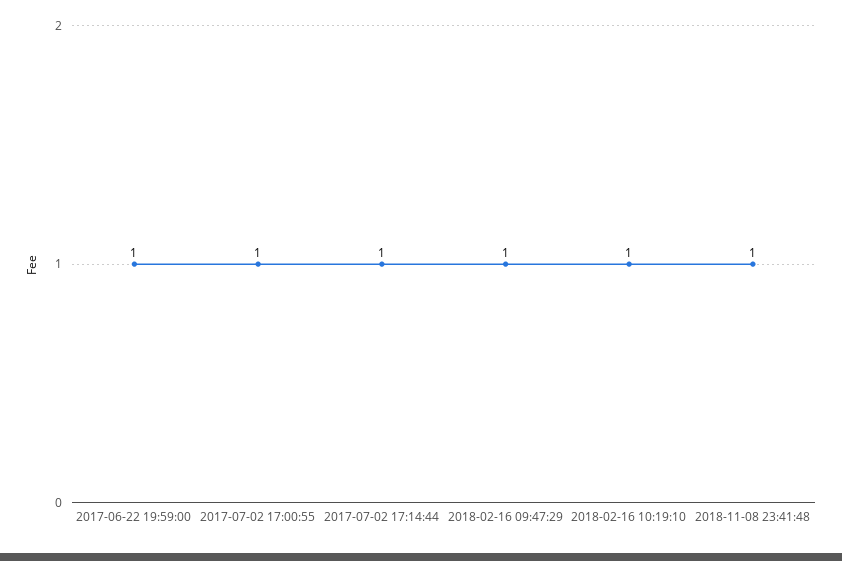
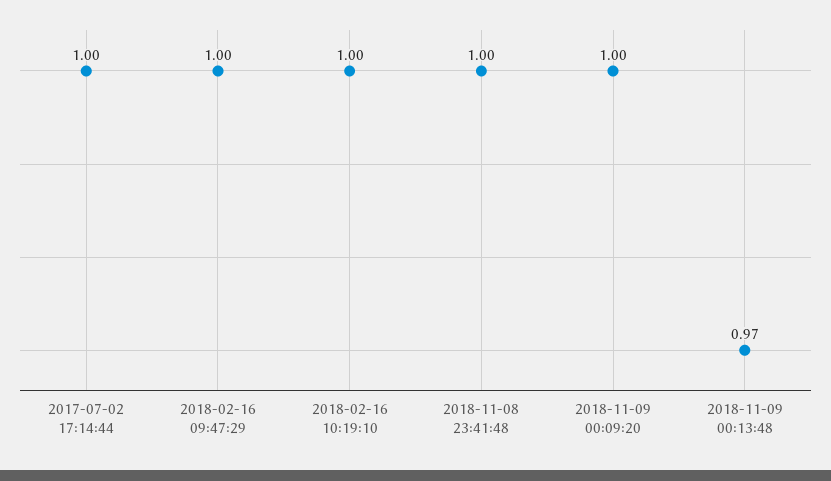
2017-06-22 19:59:00: 1 -> none
2017-07-02 17:00:55: 1 -> none
2018-11-09 00:09:20: none -> 1
2018-11-09 00:13:48: none -> 0.97

